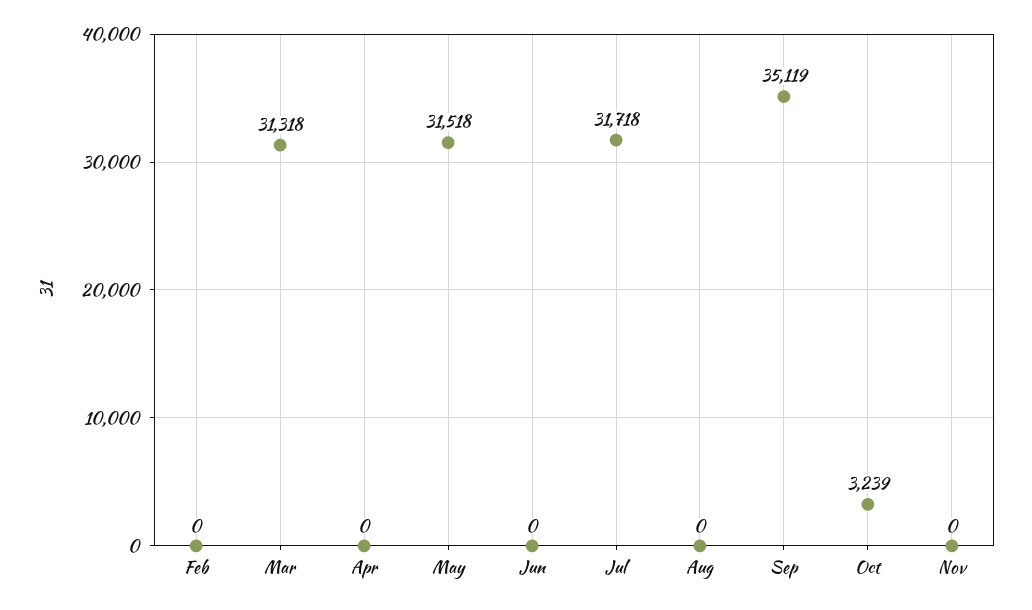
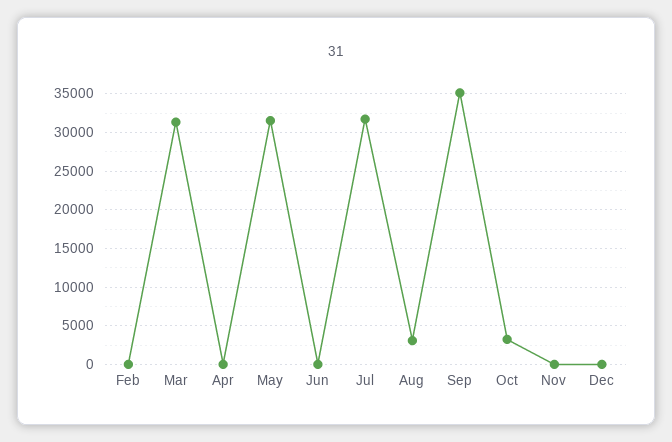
Aug: 0 -> 3000
Dec: none -> 0

